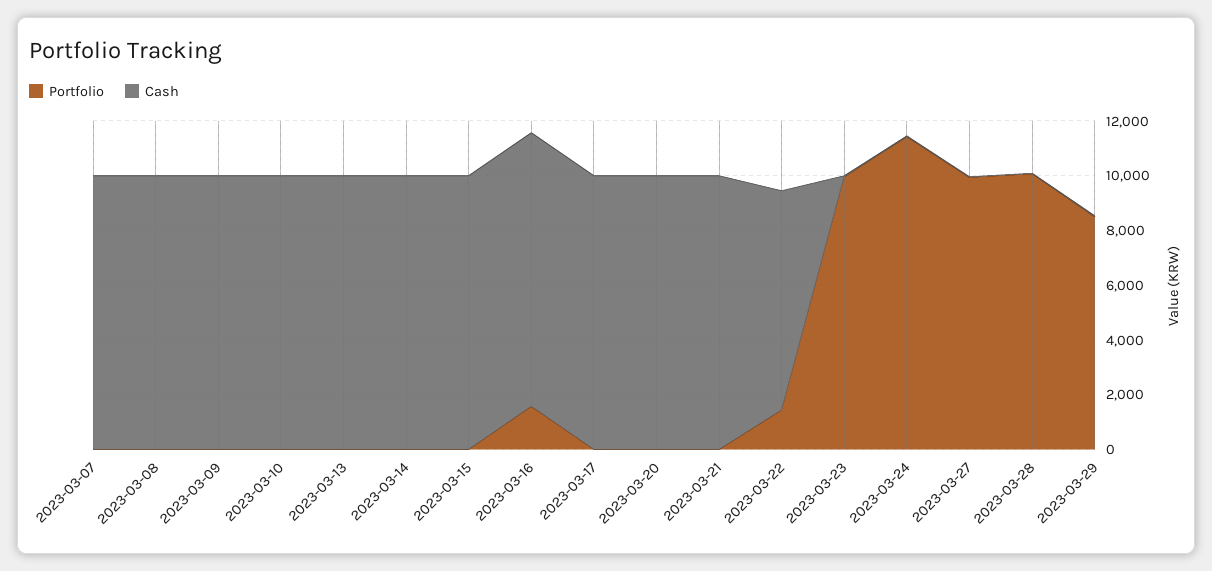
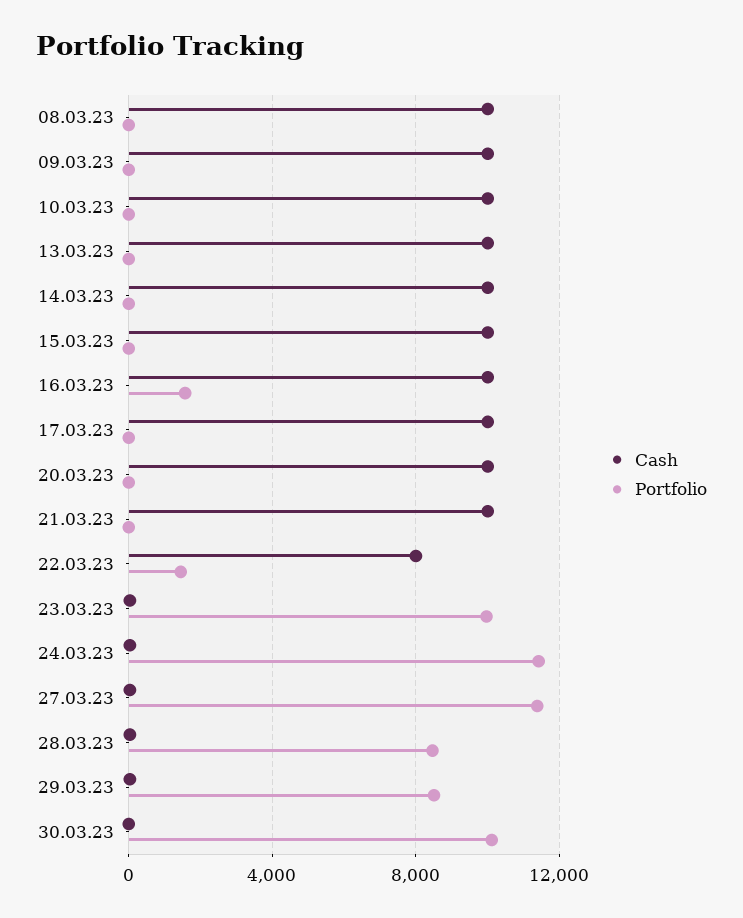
Portfolio, 2023-03-07: 0 -> none
Cash, 2023-03-07: 10000 -> none
Portfolio, 2023-03-27: 10000 -> 11500
Portfolio, 2023-03-28: 10000 -> 8500
Cash, 30.03.23: none -> 0
Portfolio, 30.03.23: none -> 10000

